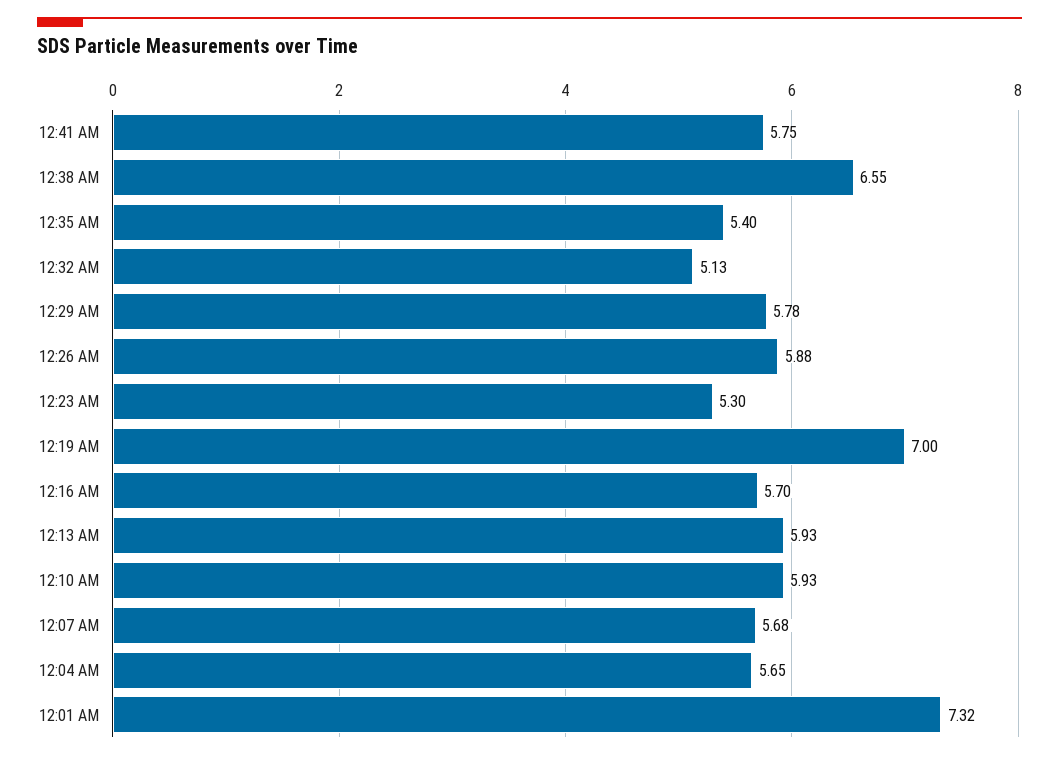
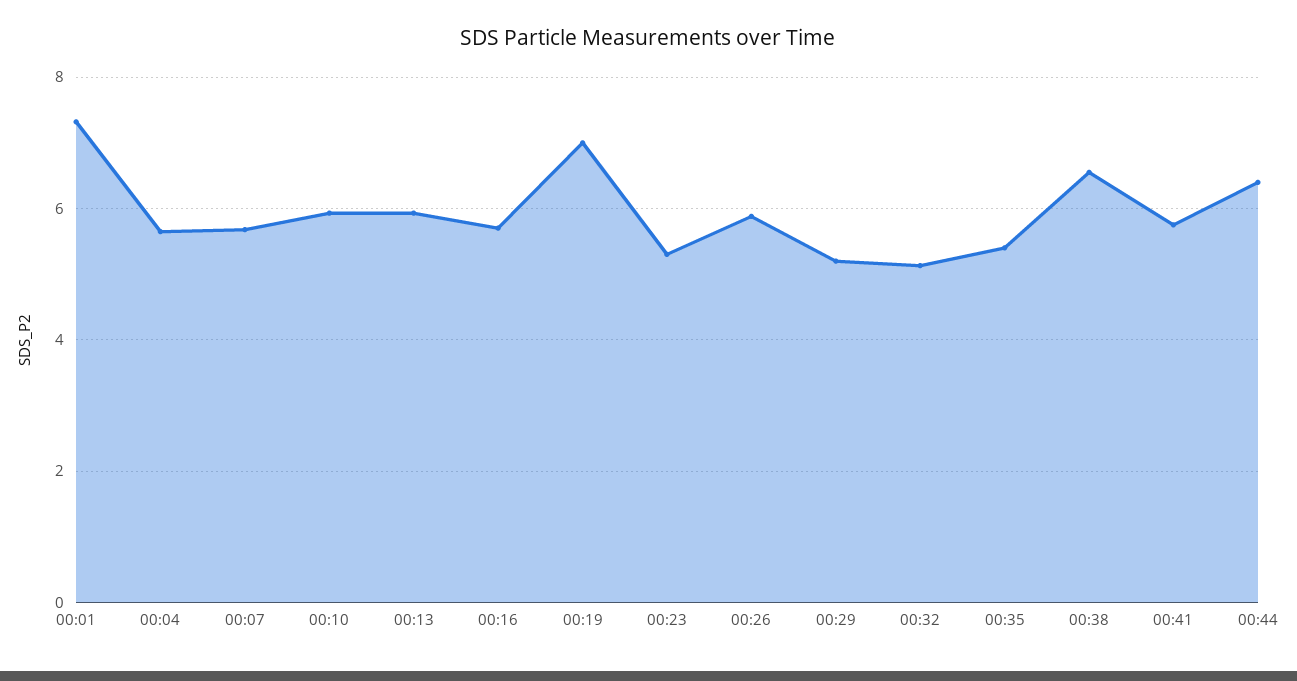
12:29 AM: 5.78 -> 5.2
00:44: none -> 6.4

